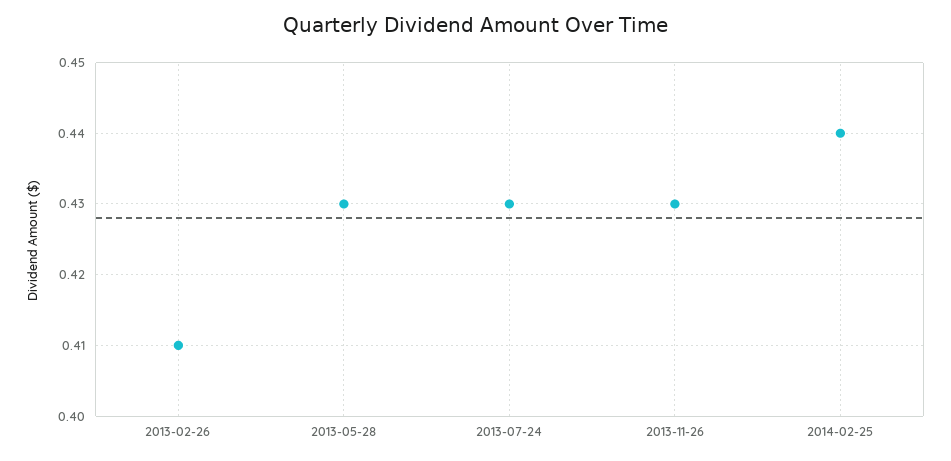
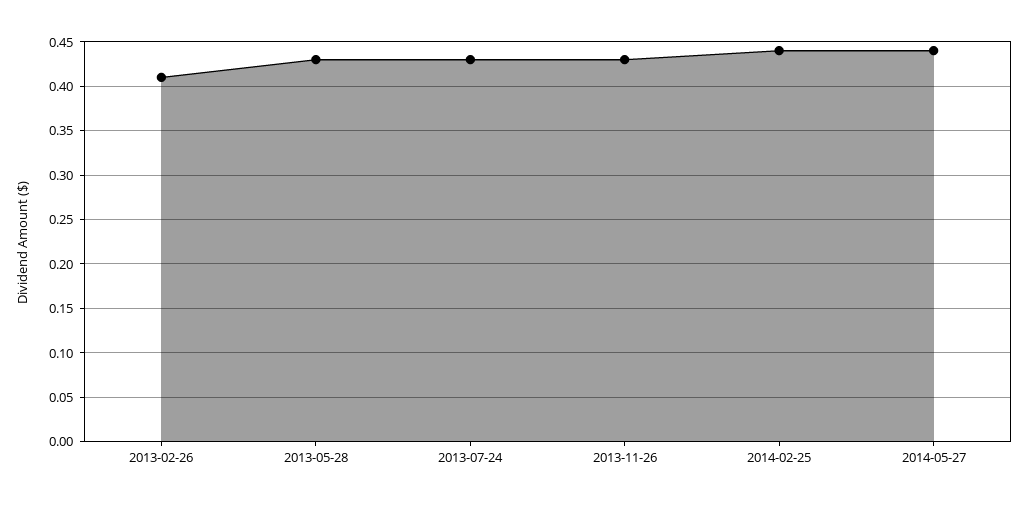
2014-05-27: none -> 0.44

